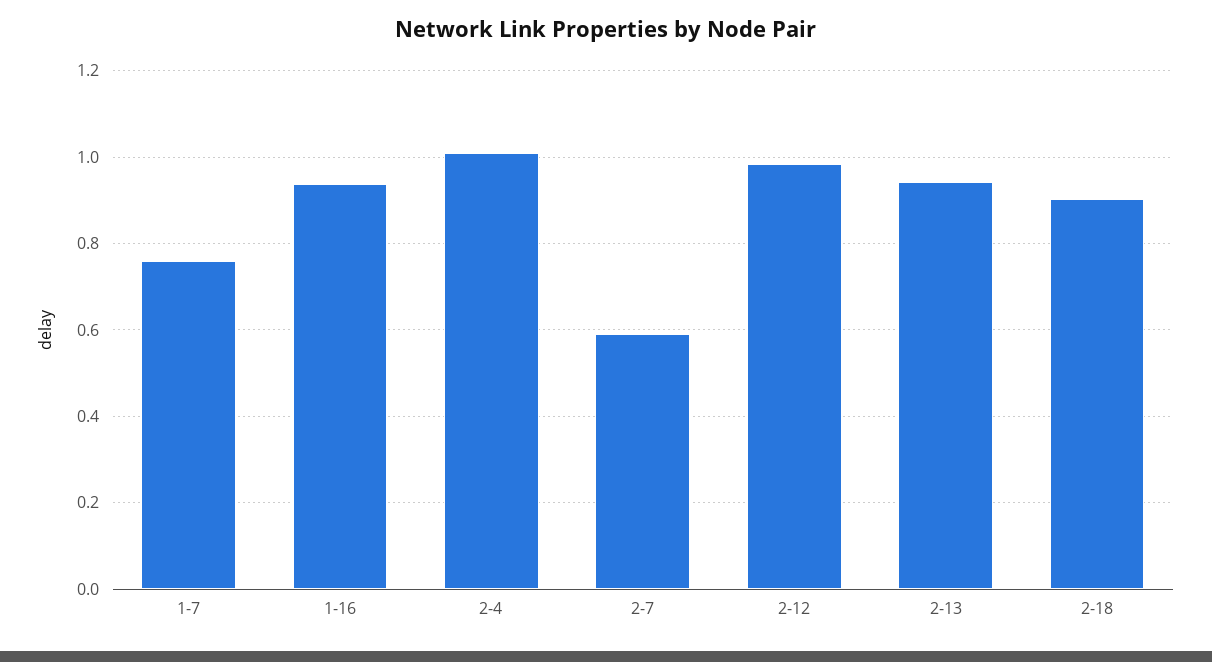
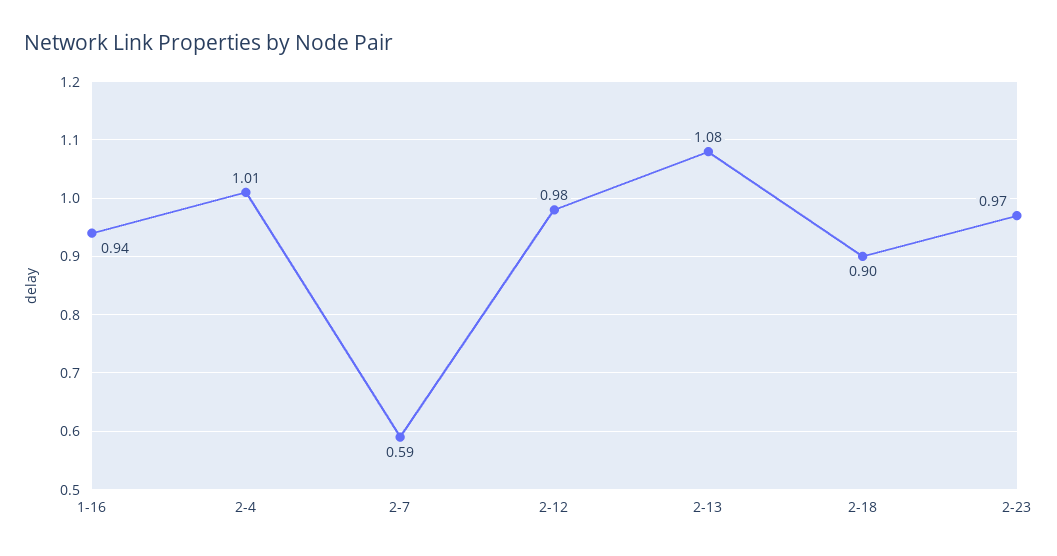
1-7: 0.76 -> none
2-13: 0.94 -> 1.08
2-23: none -> 0.97

